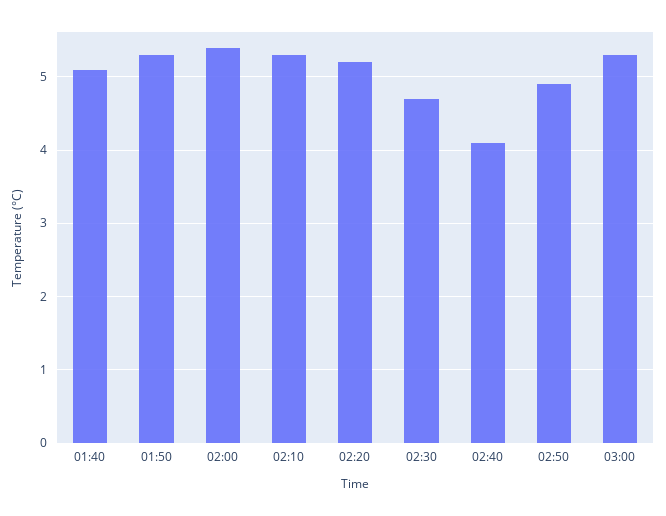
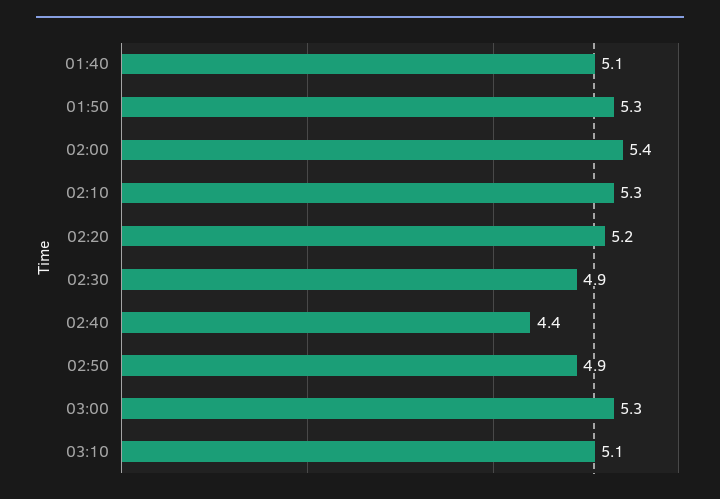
02:30: 4.7 -> 4.9
02:40: 4.1 -> 4.4
03:10: none -> 5.1

